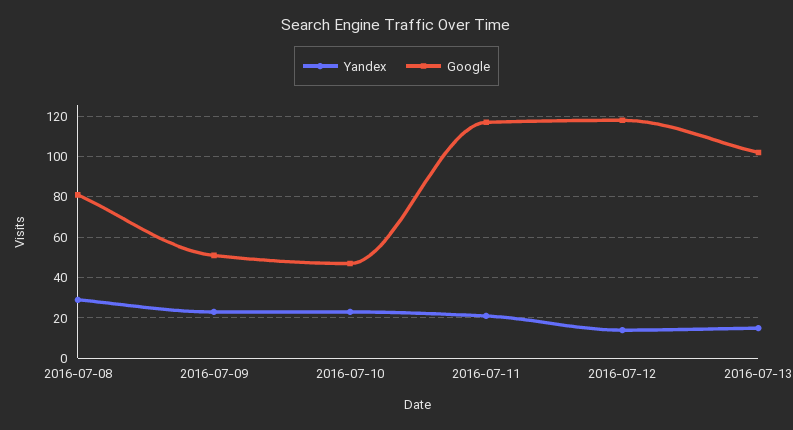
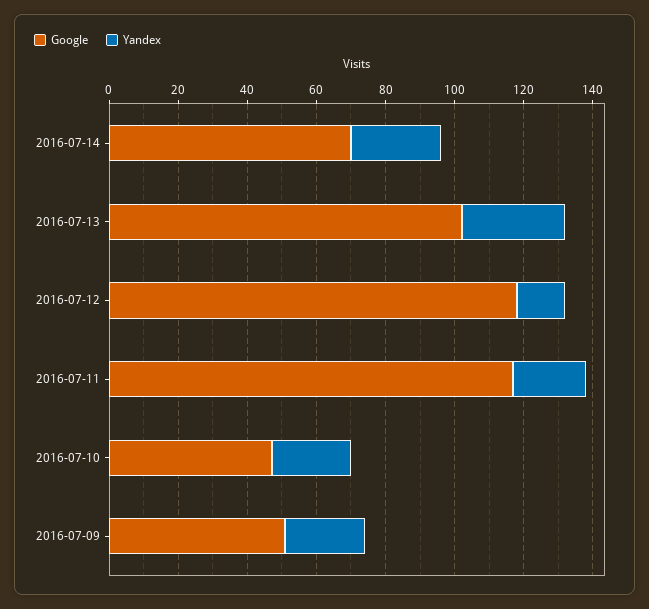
Yandex, 2016-07-08: 30 -> none
Google, 2016-07-08: 80 -> none
Yandex, 2016-07-13: 15 -> 30
Google, 2016-07-14: none -> 70
Yandex, 2016-07-14: none -> 25

